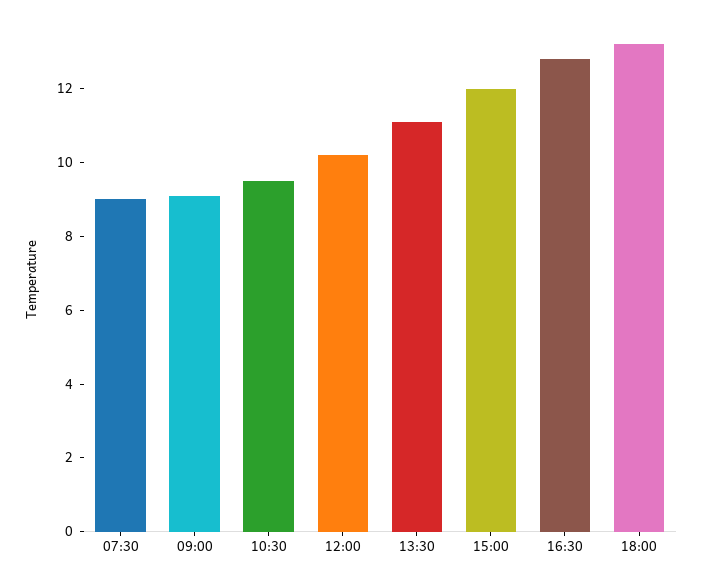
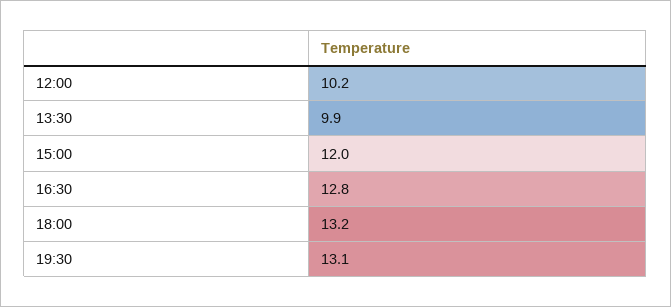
07:30: 9 -> none
09:00: 9 -> none
10:30: 9.5 -> none
13:30: 11 -> 9.9
19:30: none -> 13.1

